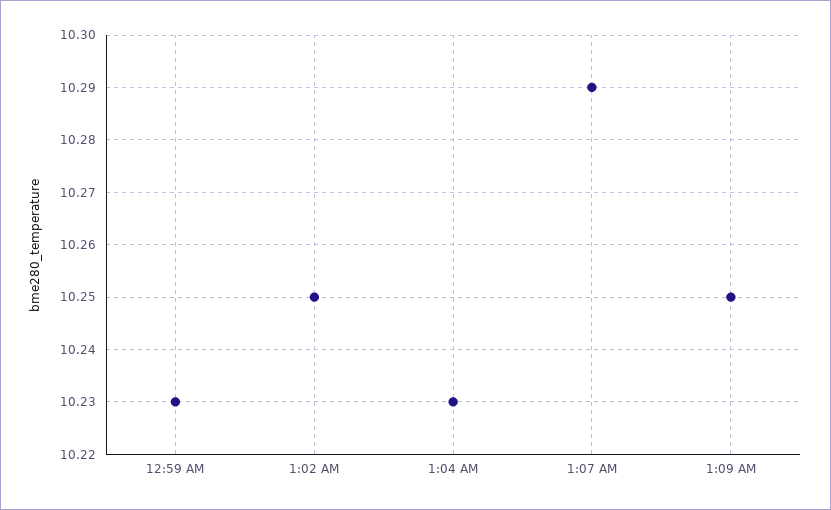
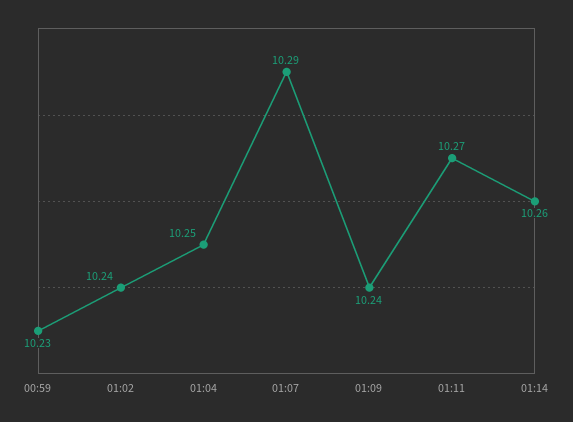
1:02 AM: 10.25 -> 10.24
1:04 AM: 10.23 -> 10.25
1:09 AM: 10.25 -> 10.24
01:11: none -> 10.27
01:14: none -> 10.26

